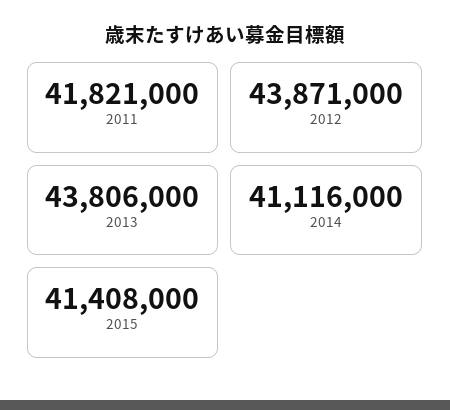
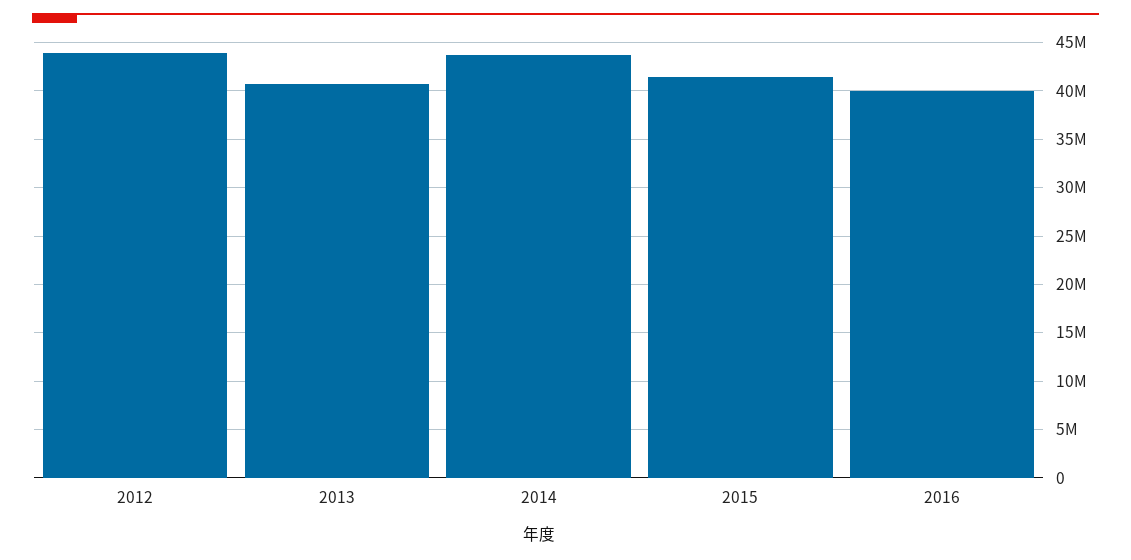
2011: 41821000 -> none
2013: 43806000 -> 41000000
2014: 41116000 -> 44000000
2016: none -> 40000000

